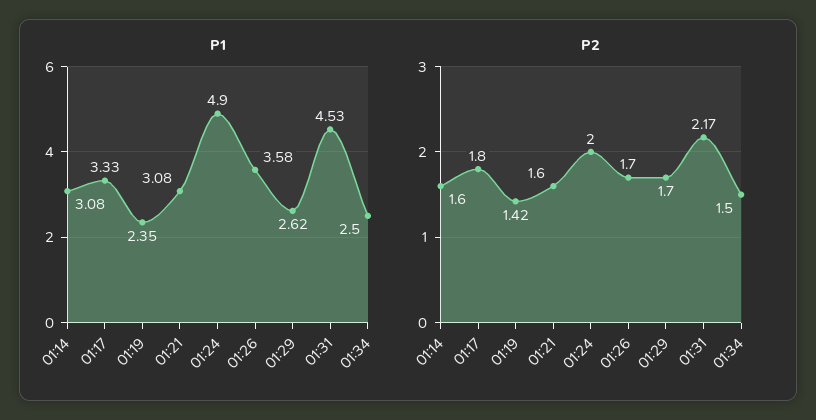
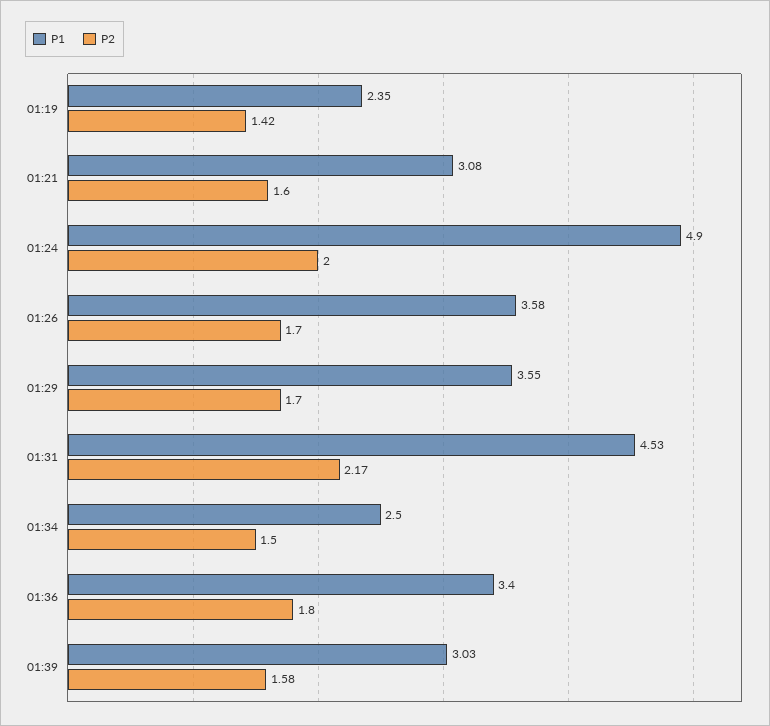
P1, 01:14: 3.08 -> none
P1, 01:17: 3.33 -> none
P1, 01:29: 2.62 -> 3.55
P2, 01:14: 1.6 -> none
P2, 01:17: 1.8 -> none
P1, 01:36: none -> 3.4
P2, 01:36: none -> 1.8
P1, 01:39: none -> 3.03
P2, 01:39: none -> 1.58

